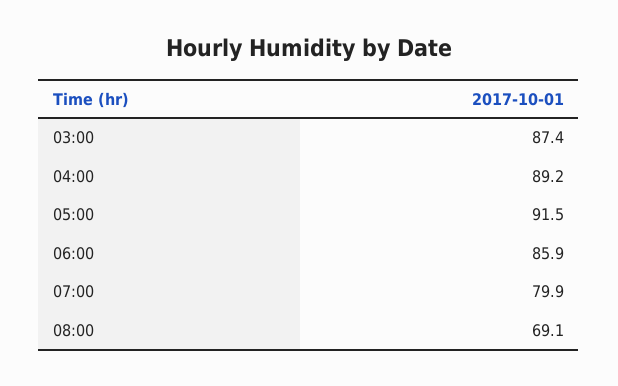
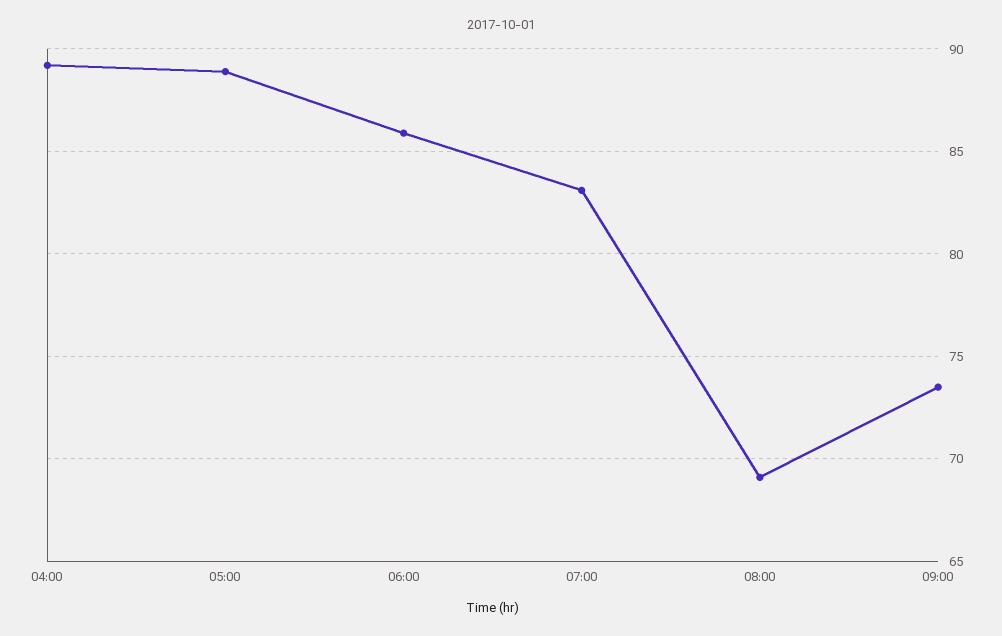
03:00: 87.4 -> none
05:00: 91.5 -> 89
07:00: 79.9 -> 83
09:00: none -> 73.5

